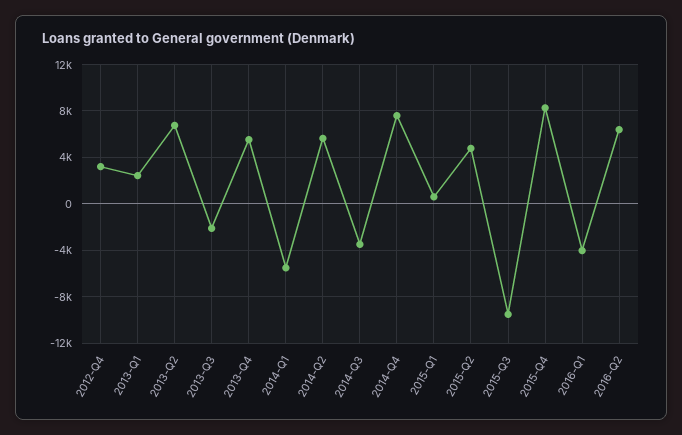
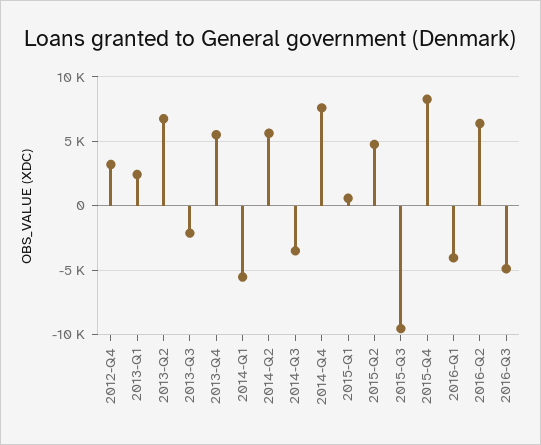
2016-Q3: none -> -5000

